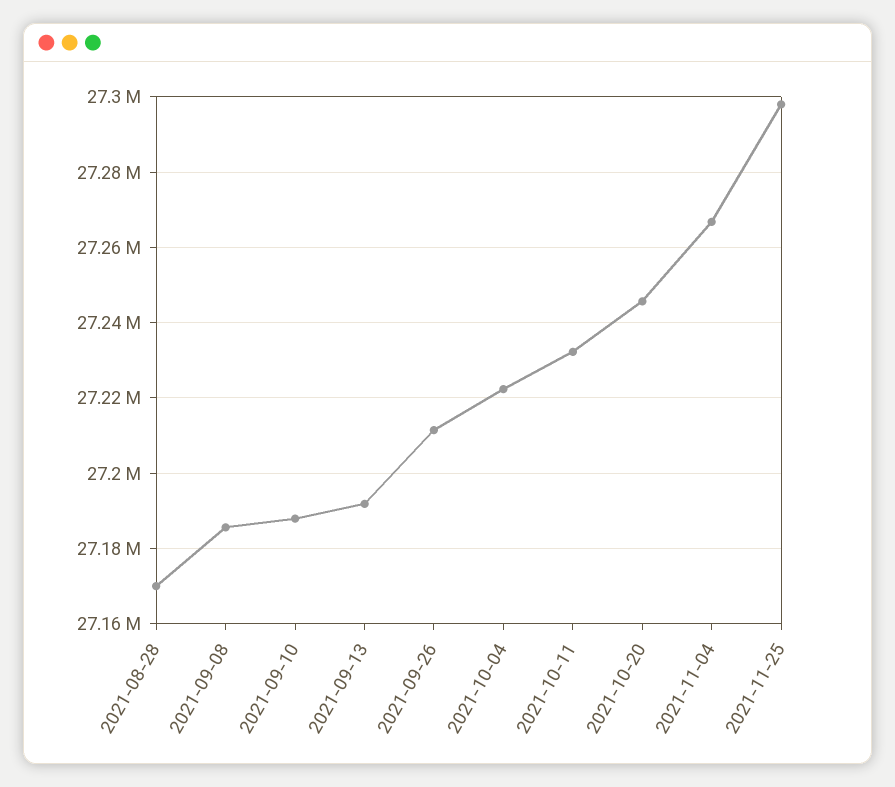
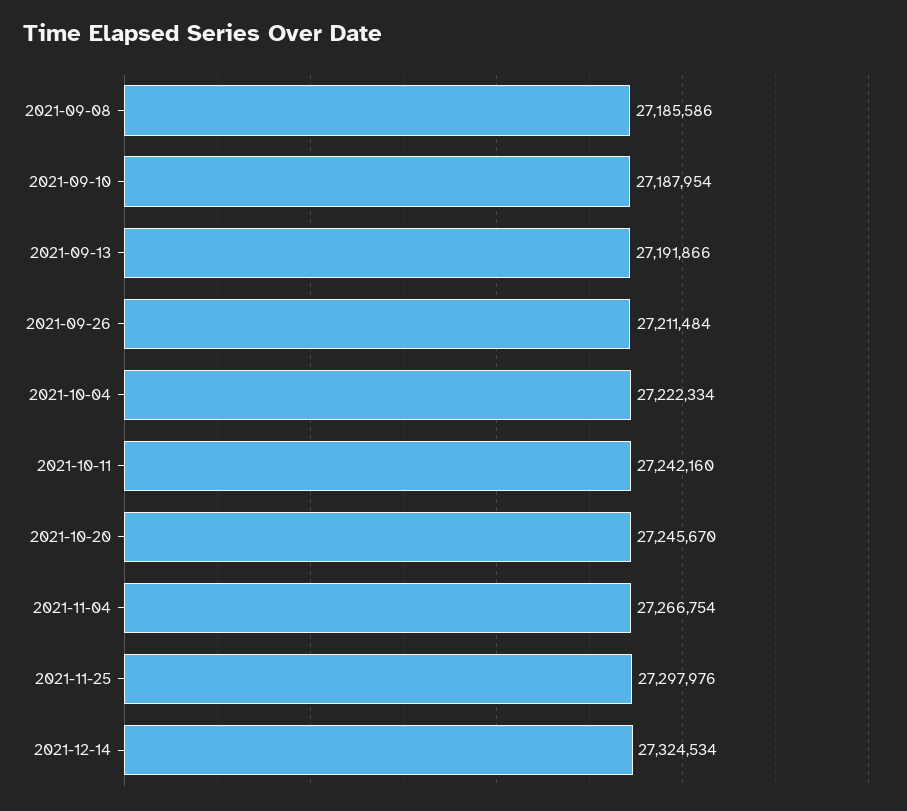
2021-08-28: 27170000 -> none
2021-10-11: 27232000 -> 27242160
2021-12-14: none -> 27324534

